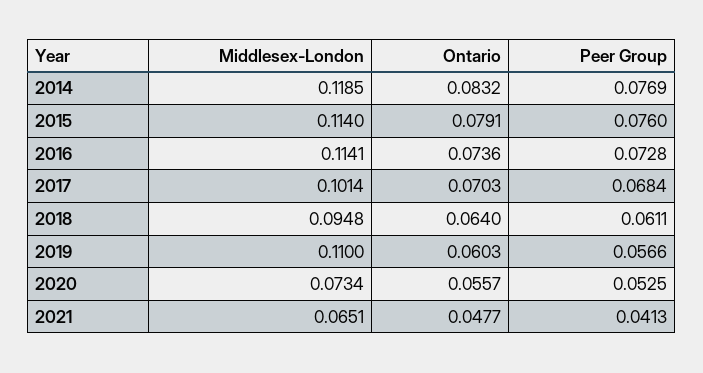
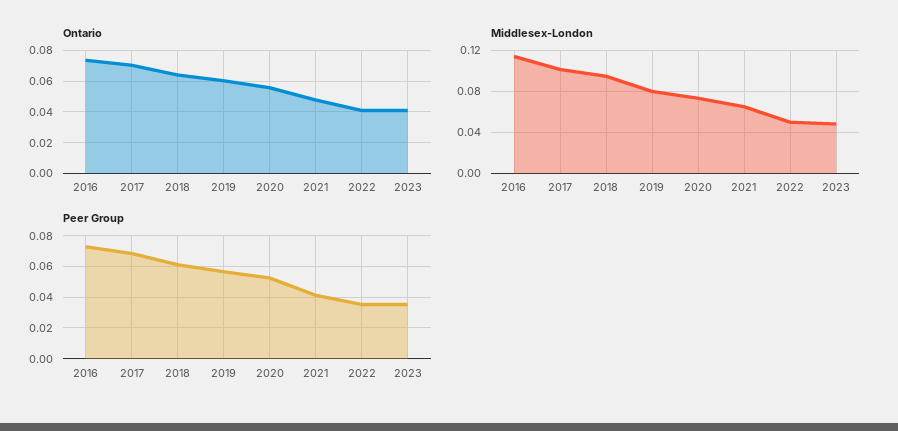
Middlesex-London, 2014: 0.1185 -> none
Ontario, 2014: 0.0832 -> none
Peer Group, 2014: 0.0769 -> none
Middlesex-London, 2015: 0.114 -> none
Ontario, 2015: 0.0791 -> none
Peer Group, 2015: 0.076 -> none
Middlesex-London, 2019: 0.11 -> 0.08
Ontario, 2022: none -> 0.04
Ontario, 2023: none -> 0.04
Middlesex-London, 2022: none -> 0.05
Middlesex-London, 2023: none -> 0.05
Peer Group, 2022: none -> 0.035
Peer Group, 2023: none -> 0.035

